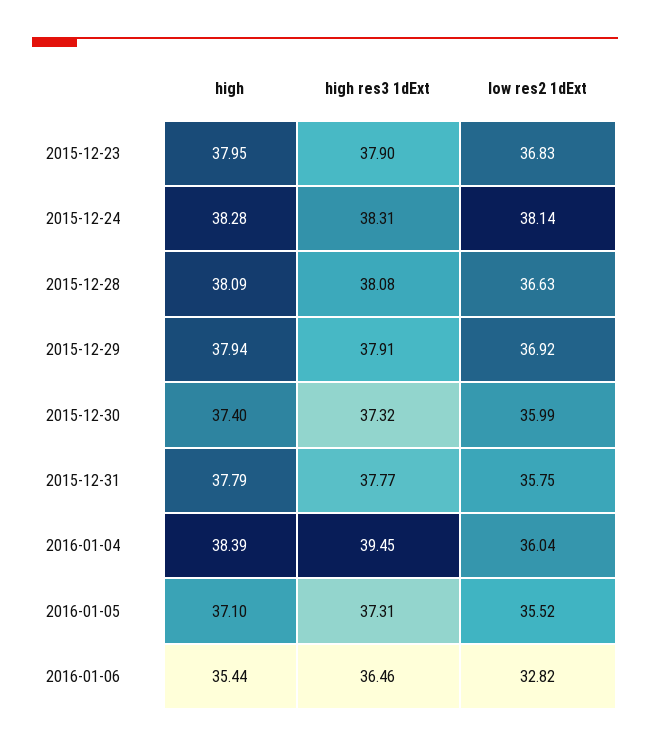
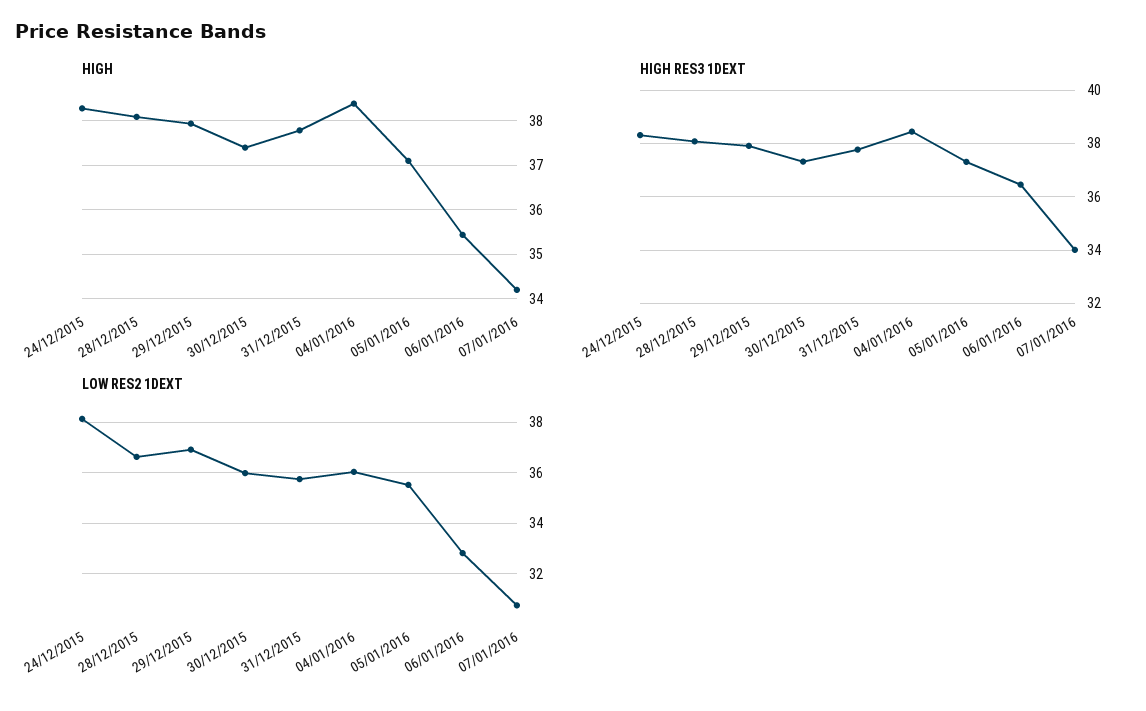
high, 2015-12-23: 37.95 -> none
high res3 1dExt, 2015-12-23: 37.9 -> none
low res2 1dExt, 2015-12-23: 36.83 -> none
high res3 1dExt, 2016-01-04: 39.45 -> 38.5
high, 07/01/2016: none -> 34.2
high res3 1dExt, 07/01/2016: none -> 34
low res2 1dExt, 07/01/2016: none -> 30.75

